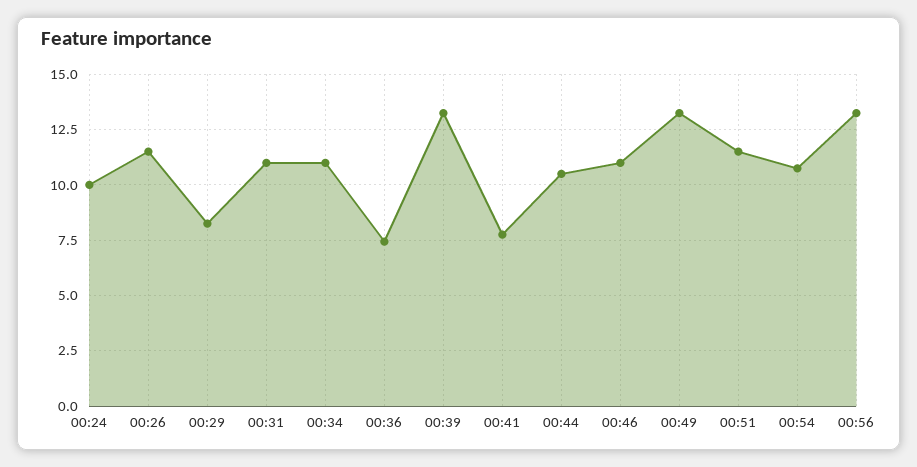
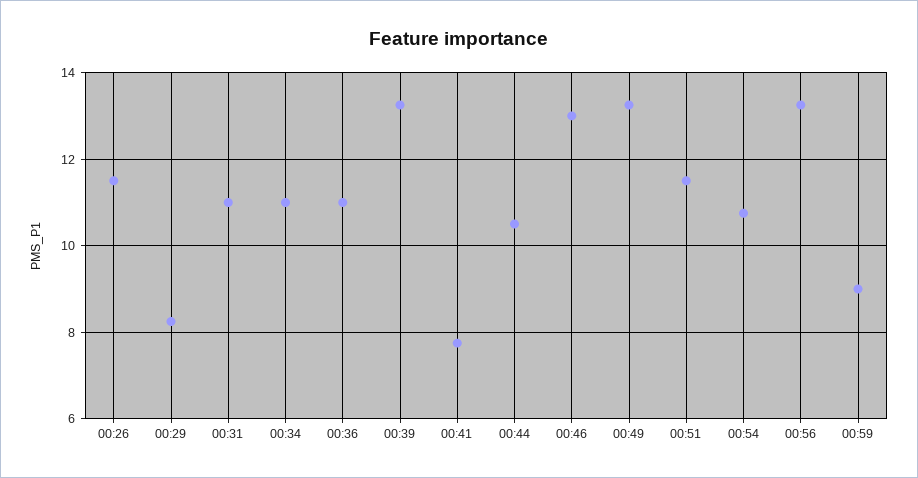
00:24: 10 -> none
00:36: 7.5 -> 11
00:46: 11 -> 13
00:59: none -> 9

